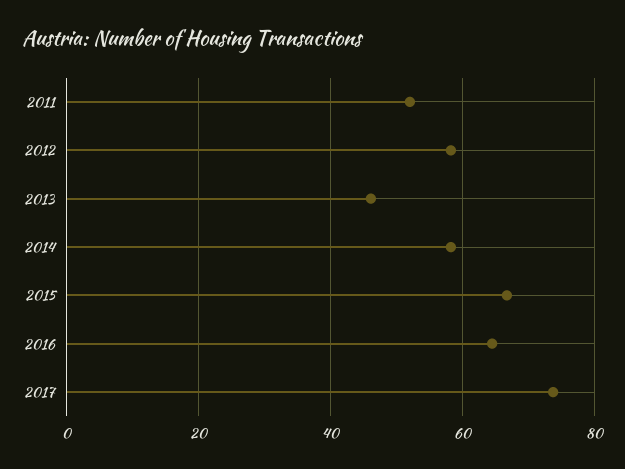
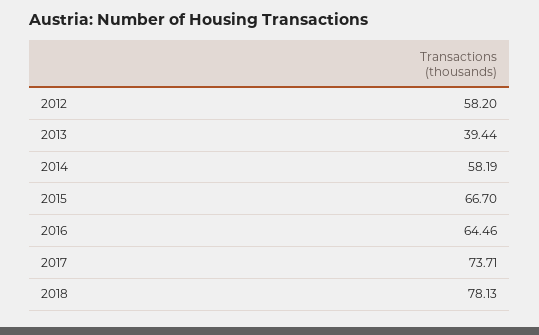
2011: 52 -> none
2013: 46 -> 39.44
2018: none -> 78.13

